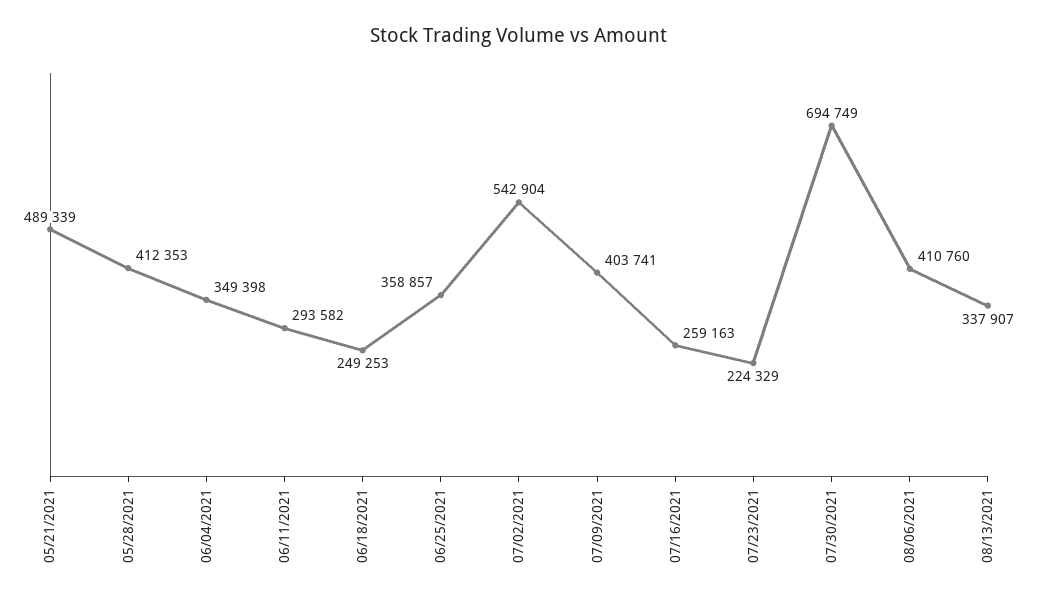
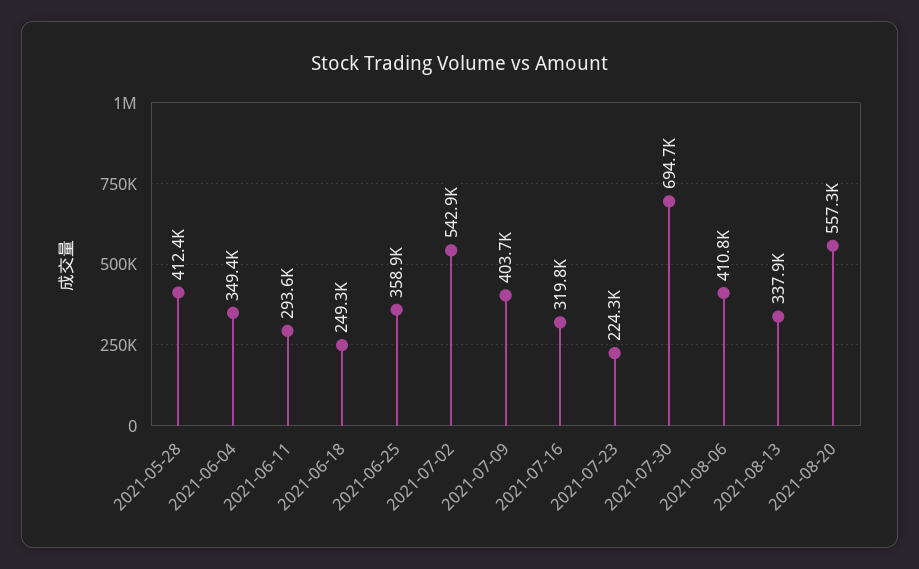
05/21/2021: 489339 -> none
07/16/2021: 259163 -> 319800
2021-08-20: none -> 557300

